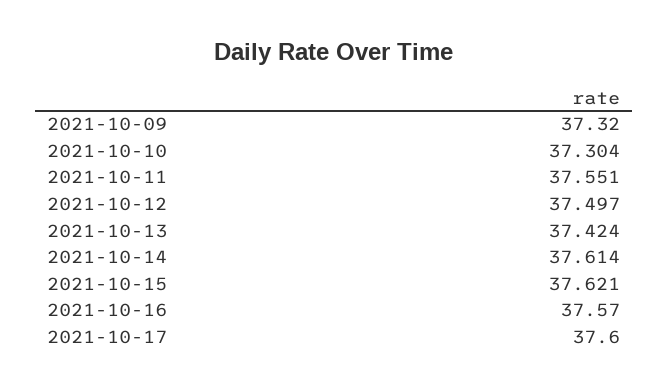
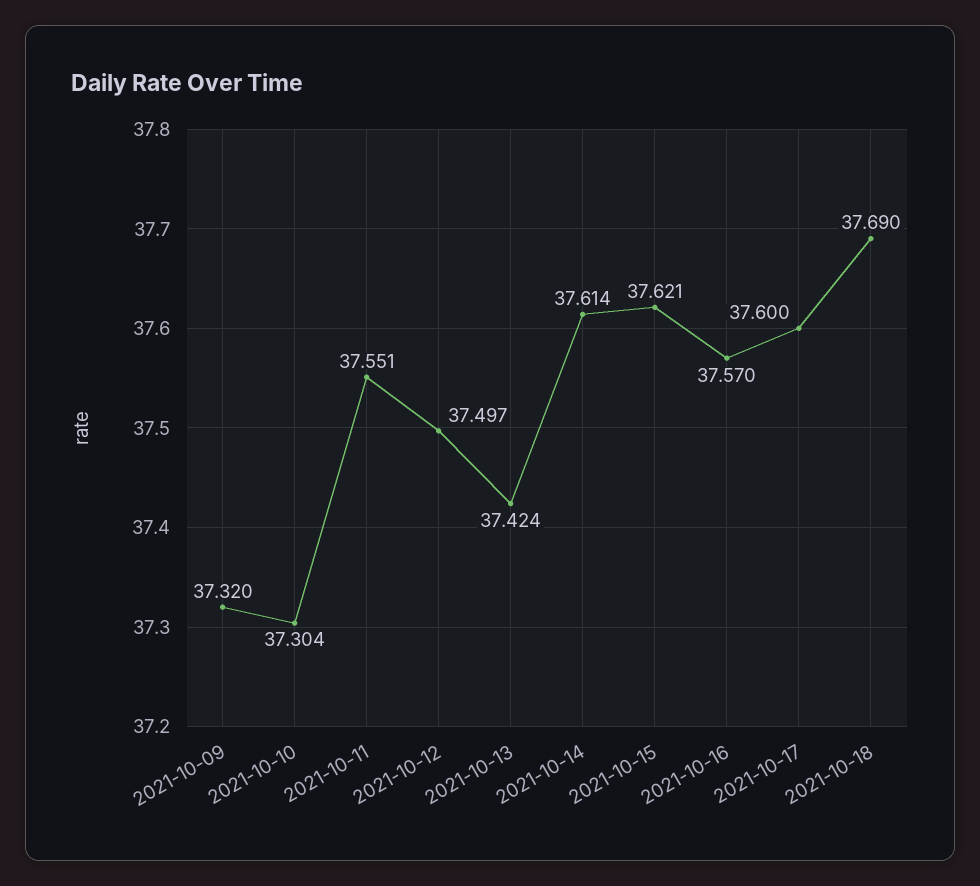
2021-10-18: none -> 37.69

